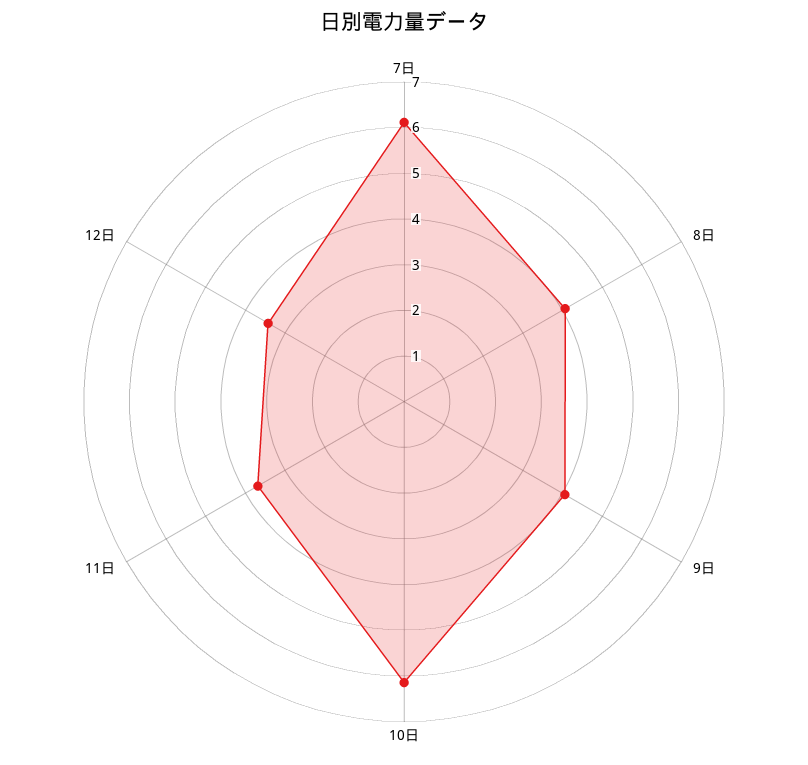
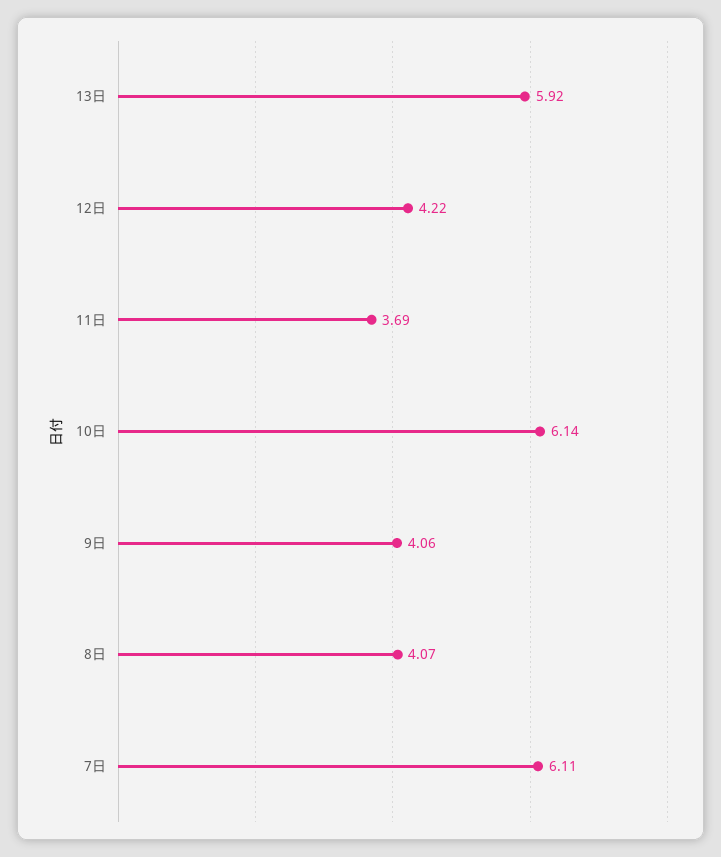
12日: 3.4 -> 4.22
13日: none -> 5.92

